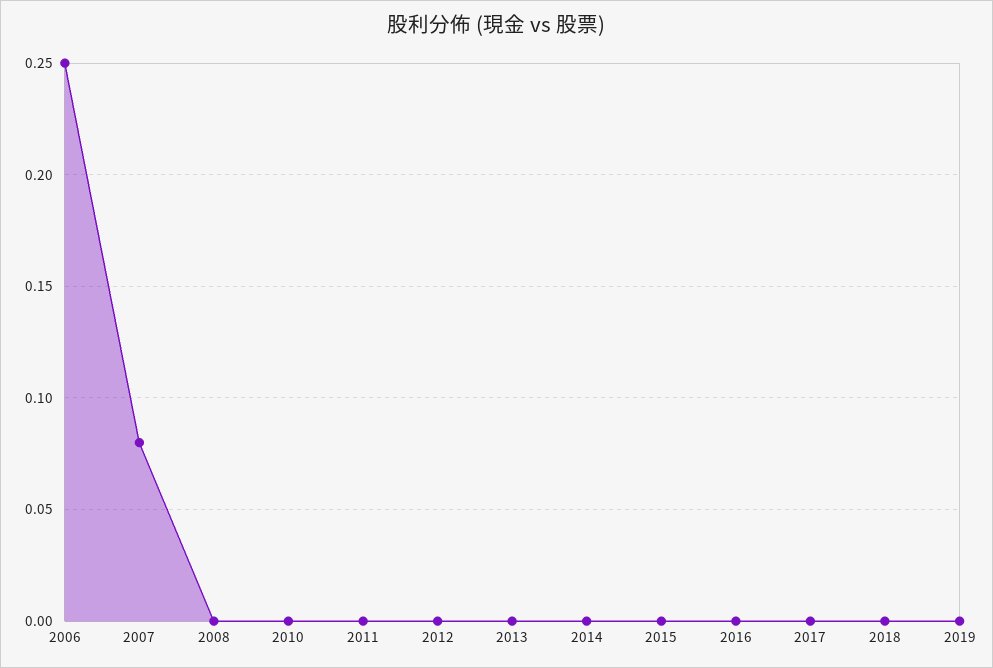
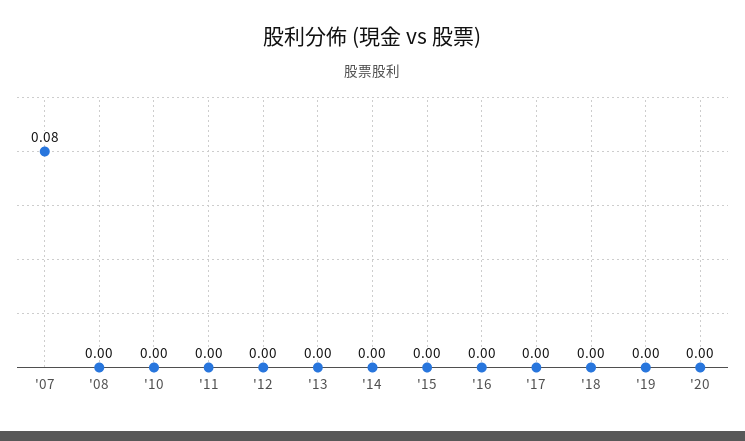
2006: 0.25 -> none
'20: none -> 0

